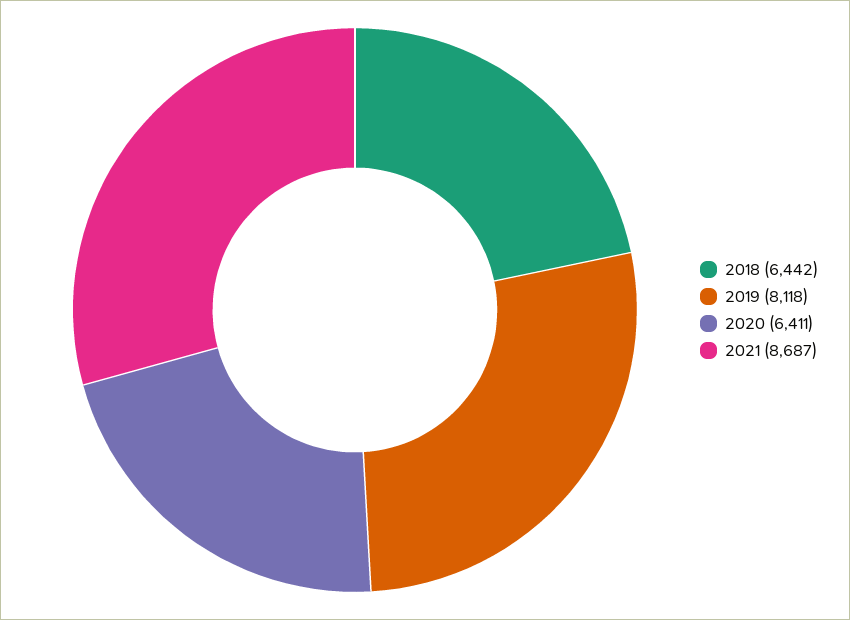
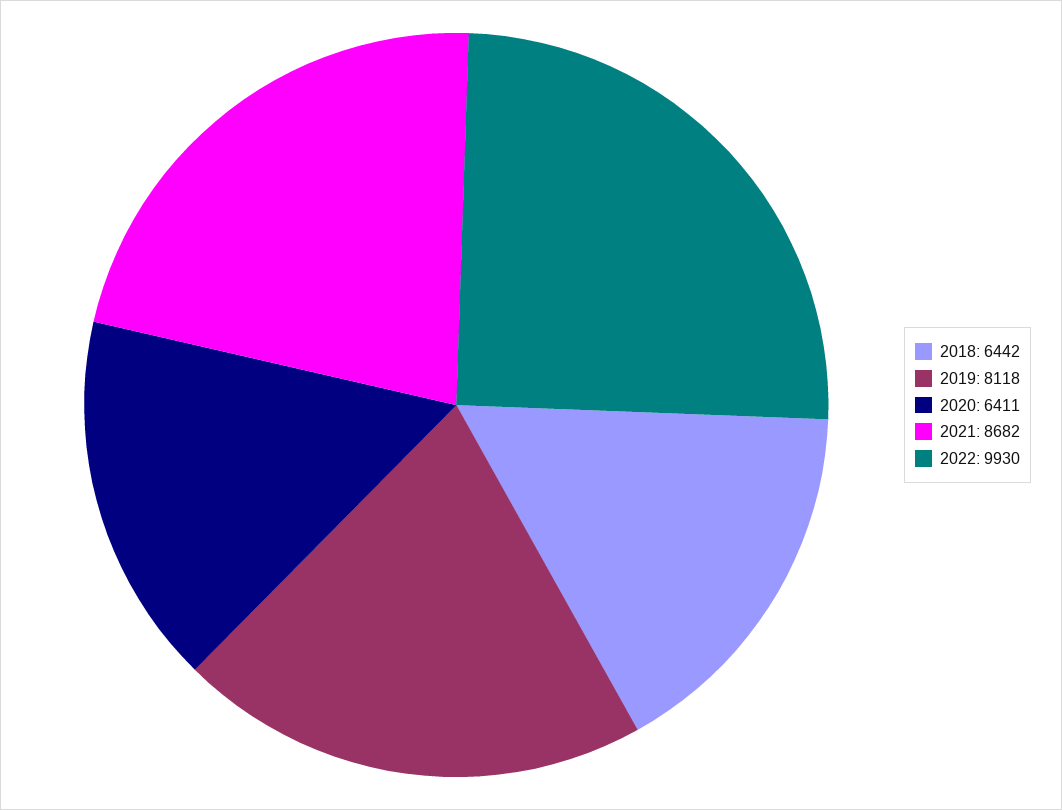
2021: 8687 -> 8682
2022: none -> 9930

